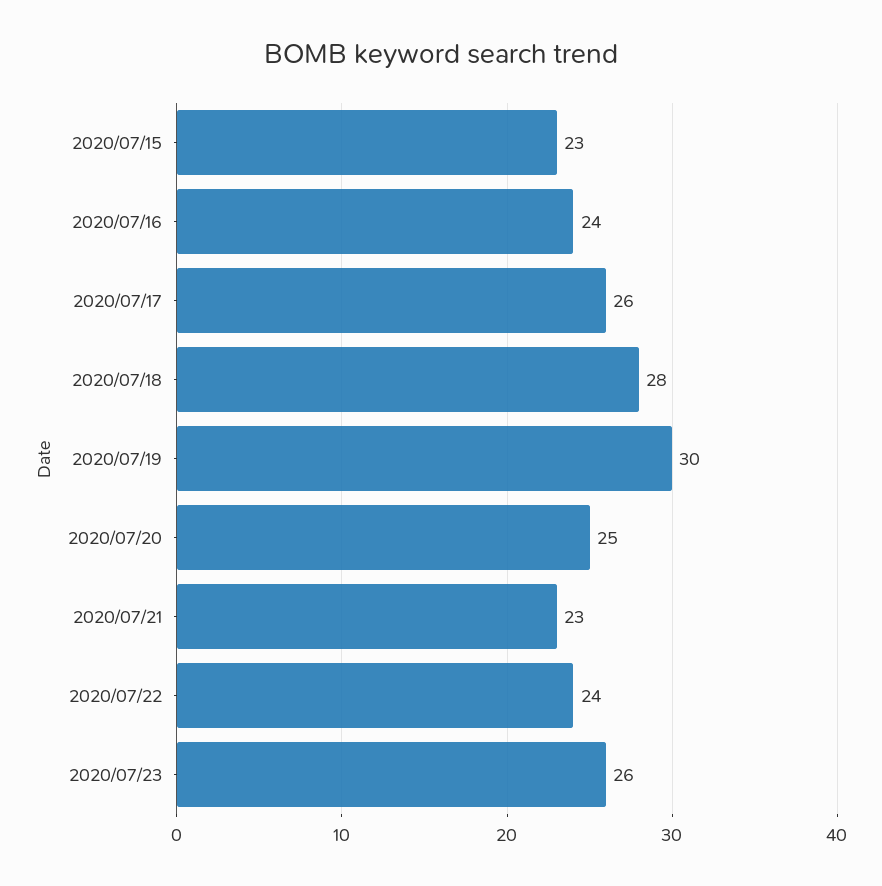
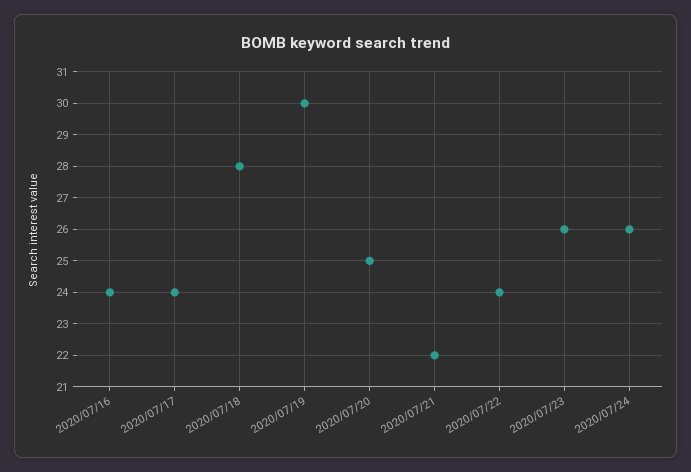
2020/07/15: 23 -> none
2020/07/17: 26 -> 24
2020/07/21: 23 -> 22
2020/07/24: none -> 26

